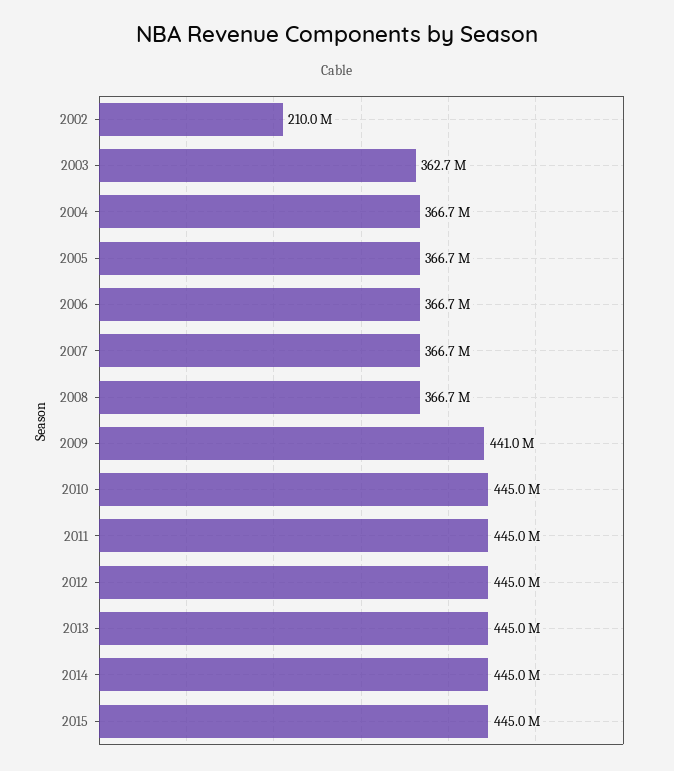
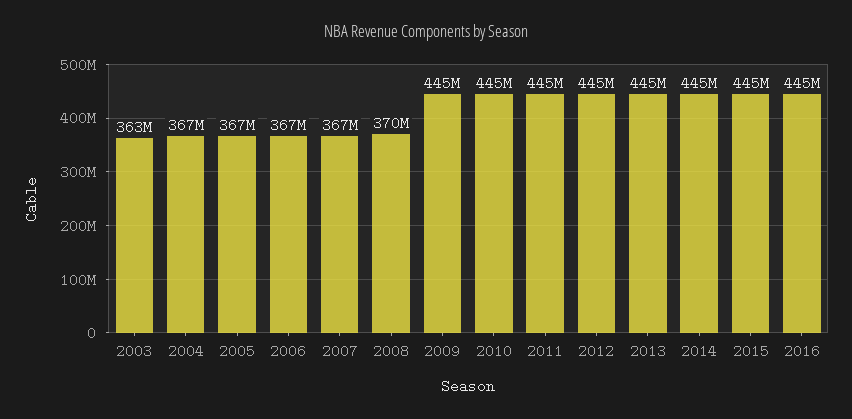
2002: 210000000 -> none
2008: 366700000 -> 370000000
2009: 441000000 -> 445000000
2016: none -> 445000000

